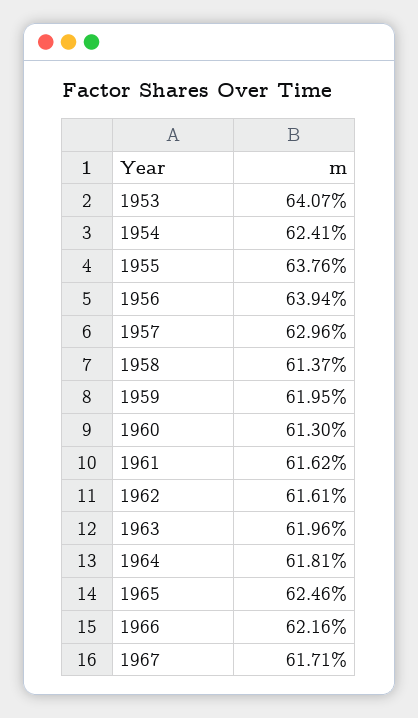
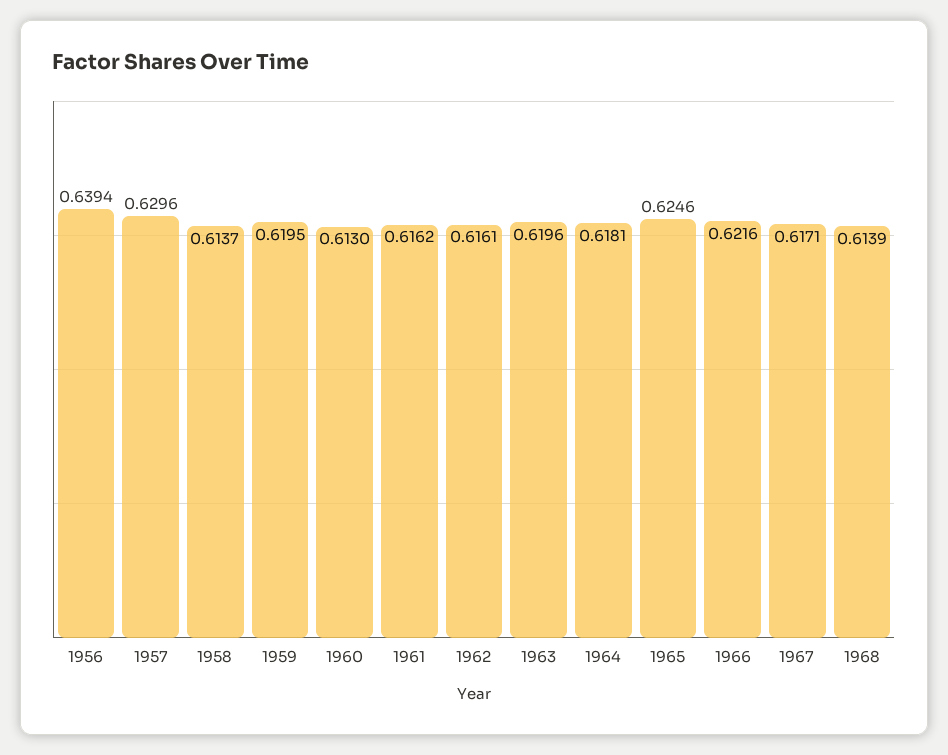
1953: 0.6407 -> none
1954: 0.6241 -> none
1955: 0.6376 -> none
1968: none -> 0.6139

